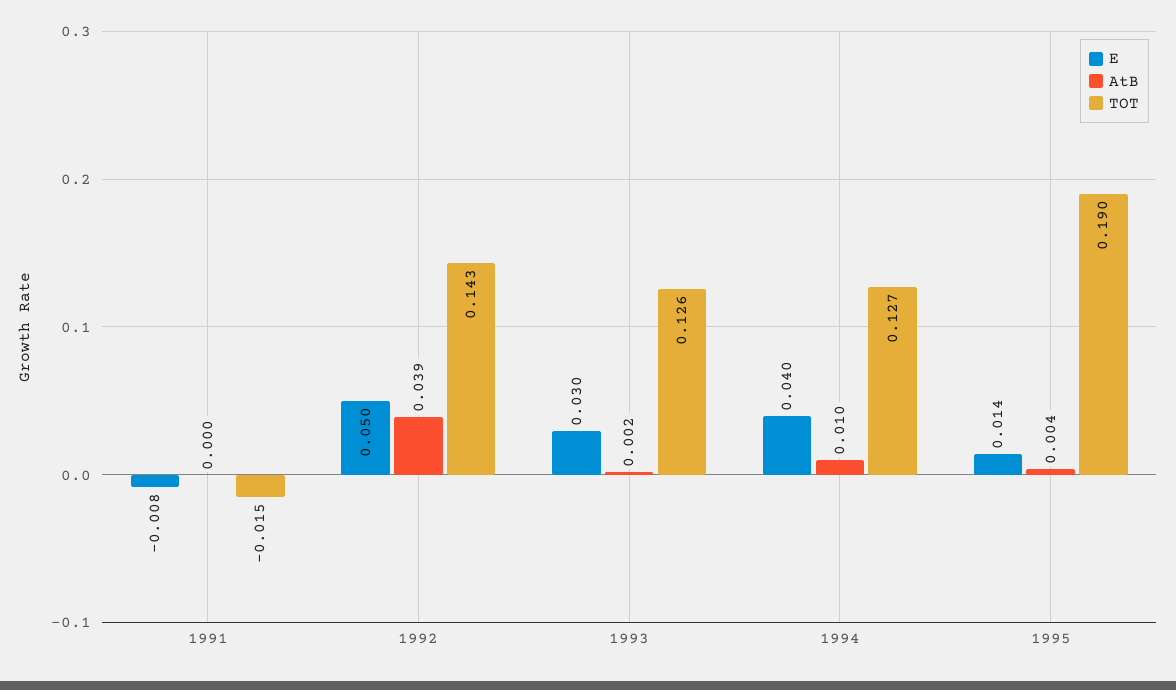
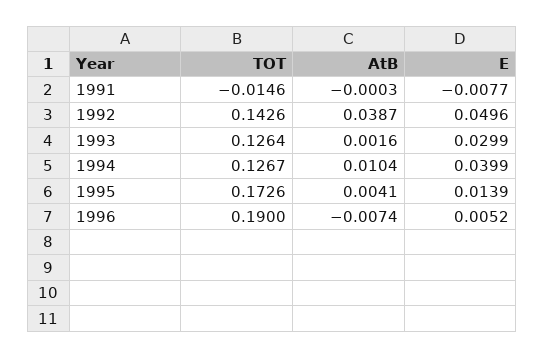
TOT, 1995: 0.19 -> 0.1726
TOT, 1996: none -> 0.19
AtB, 1996: none -> -0.0074
E, 1996: none -> 0.0052

